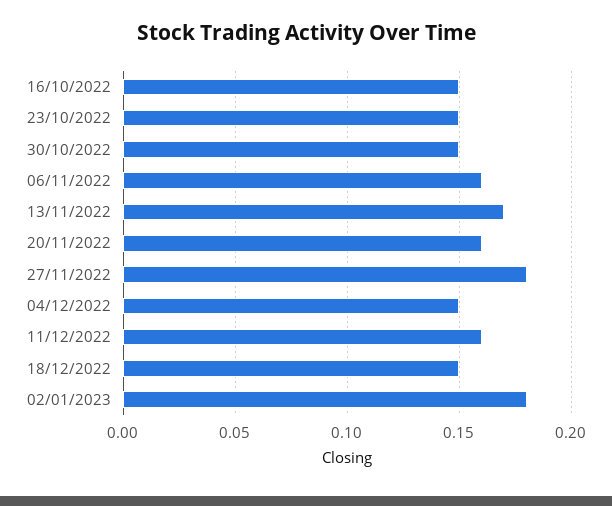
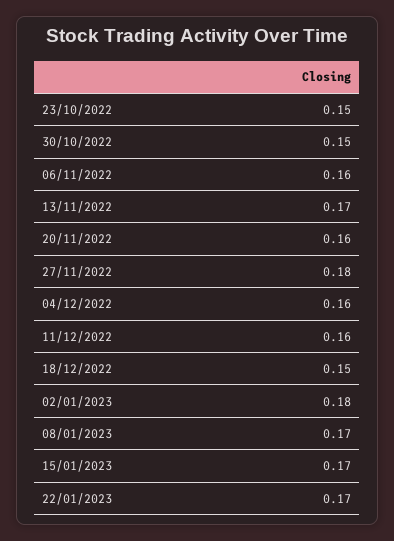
16/10/2022: 0.15 -> none
04/12/2022: 0.15 -> 0.16
08/01/2023: none -> 0.17
15/01/2023: none -> 0.17
22/01/2023: none -> 0.17

